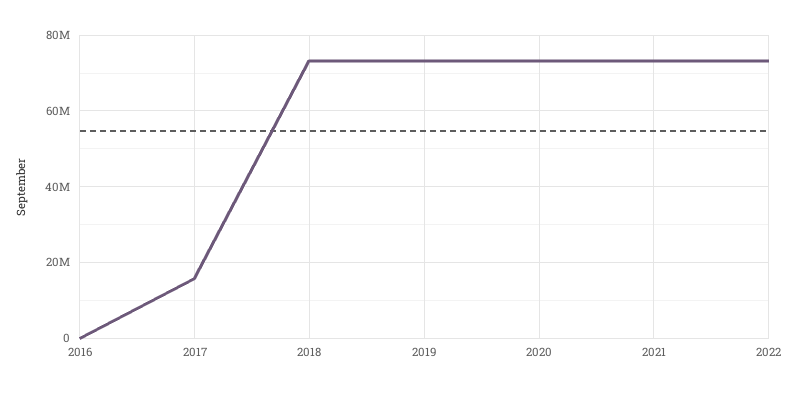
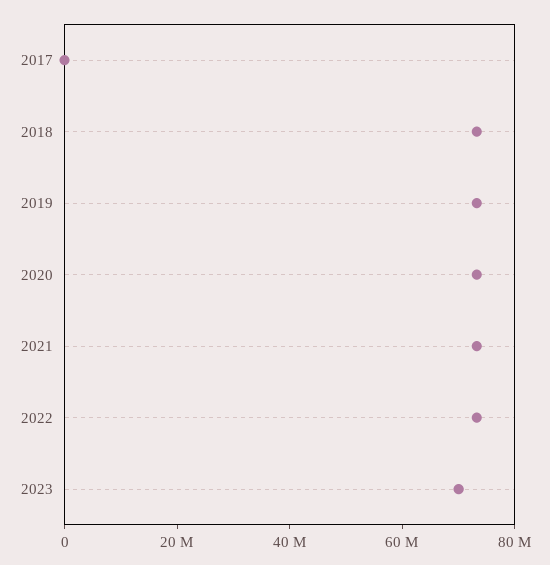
2016: 0 -> none
2017: 16000000 -> 0
2023: none -> 70000000

